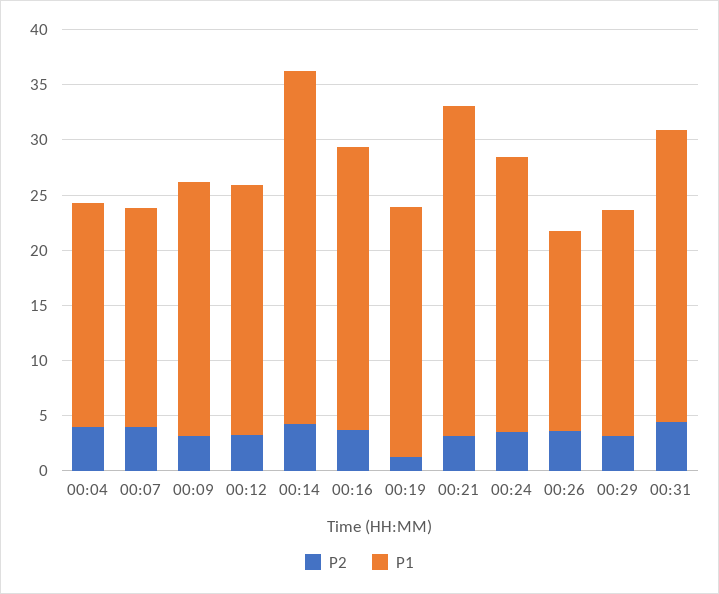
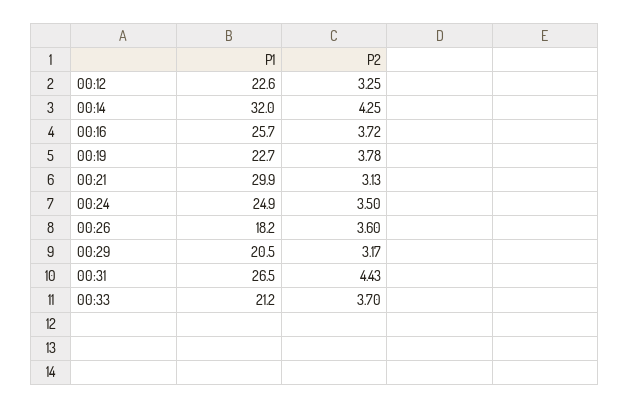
P2, 00:04: 4 -> none
P1, 00:04: 20 -> none
P2, 00:07: 4 -> none
P1, 00:07: 20 -> none
P2, 00:09: 3 -> none
P1, 00:09: 23 -> none
P2, 00:19: 1 -> 3.78
P1, 00:33: none -> 21.2
P2, 00:33: none -> 3.7

